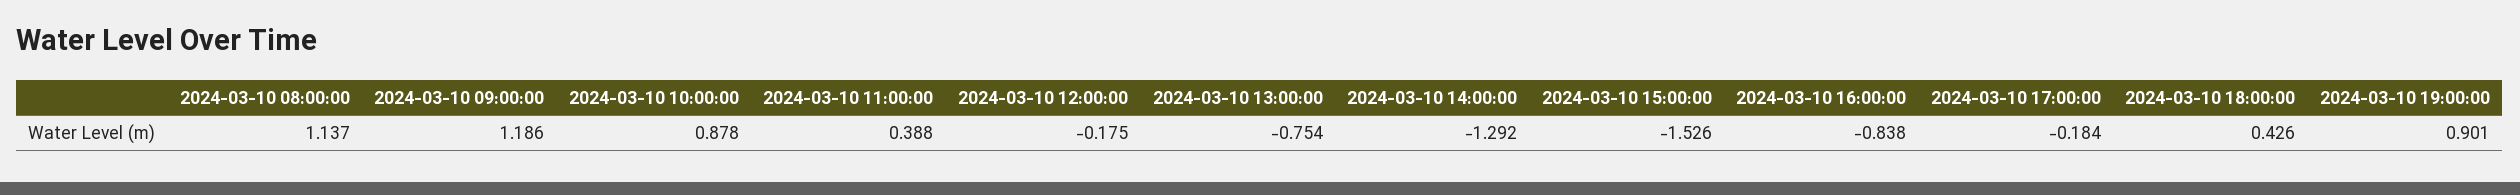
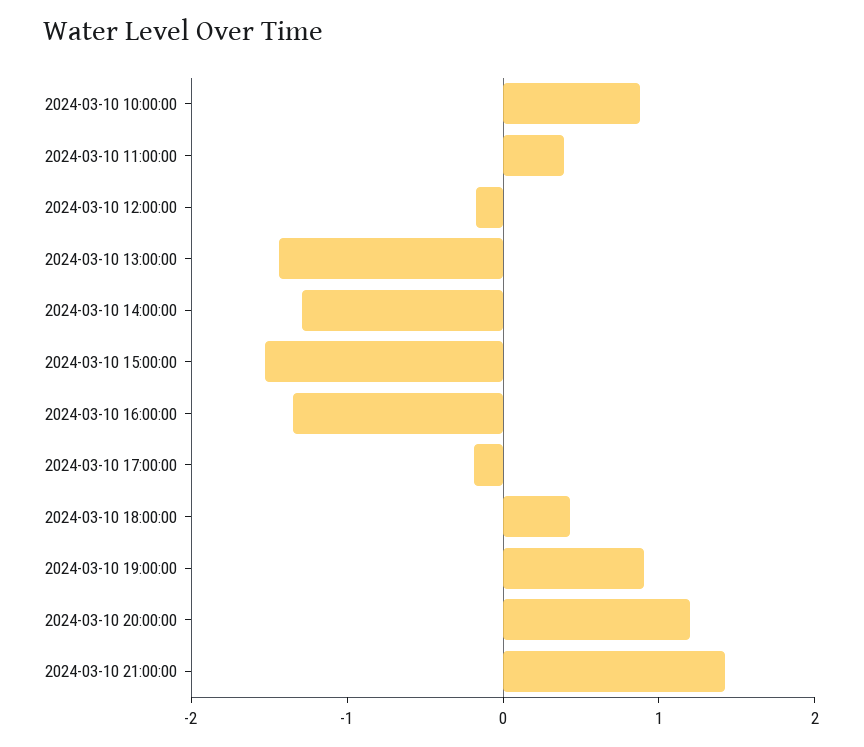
2024-03-10 08:00:00: 1.137 -> none
2024-03-10 09:00:00: 1.186 -> none
2024-03-10 13:00:00: -0.754 -> -1.4
2024-03-10 16:00:00: -0.838 -> -1.4
2024-03-10 20:00:00: none -> 1.2
2024-03-10 21:00:00: none -> 1.4

